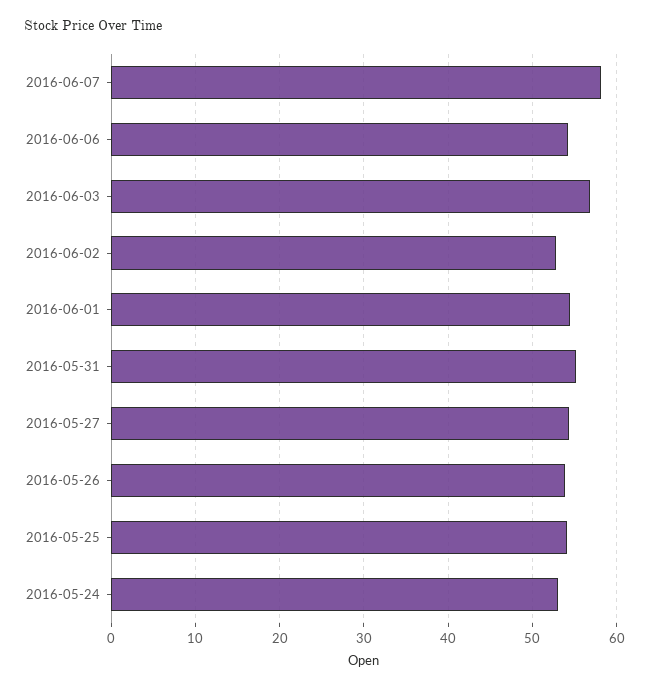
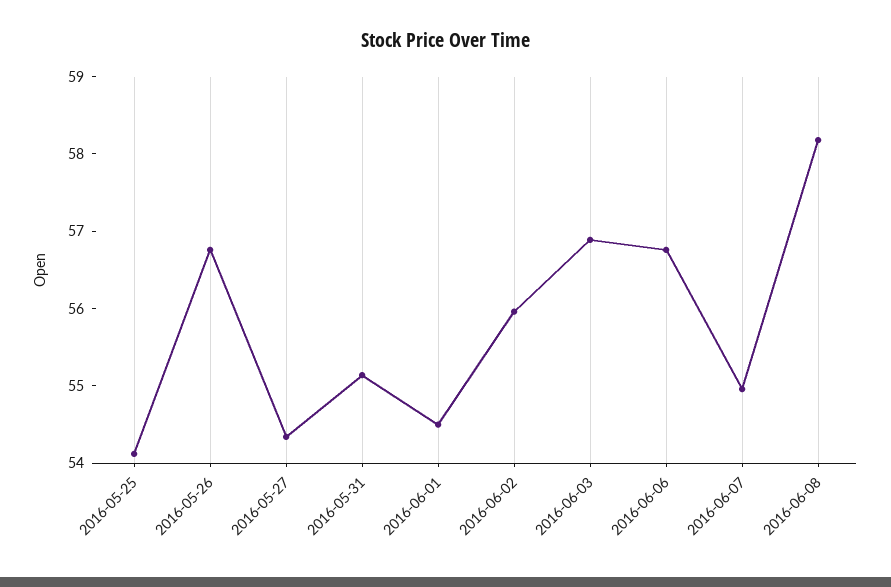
2016-06-07: 58 -> 55
2016-06-06: 54 -> 56.8
2016-06-02: 53 -> 56
2016-05-26: 54 -> 56.8
2016-05-24: 53 -> none
2016-06-08: none -> 58.2

